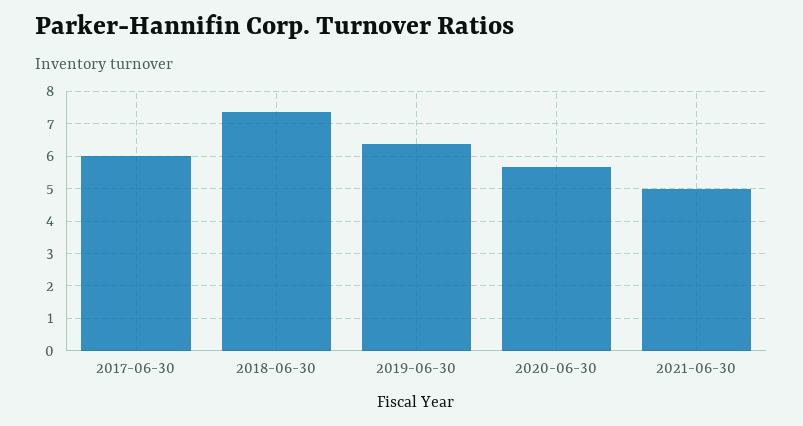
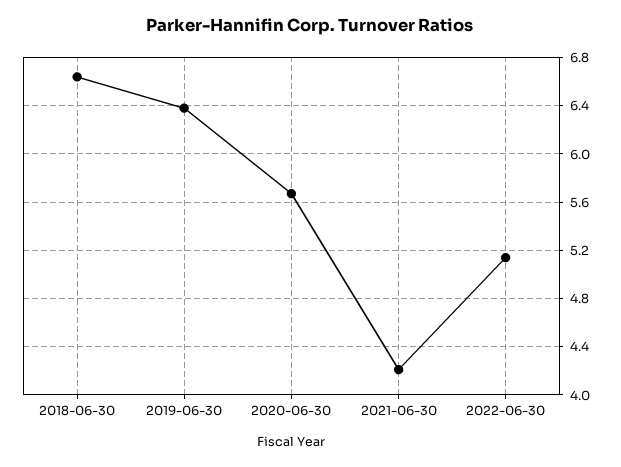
2017-06-30: 6 -> none
2018-06-30: 7.4 -> 6.65
2021-06-30: 5 -> 4.2
2022-06-30: none -> 5.15

